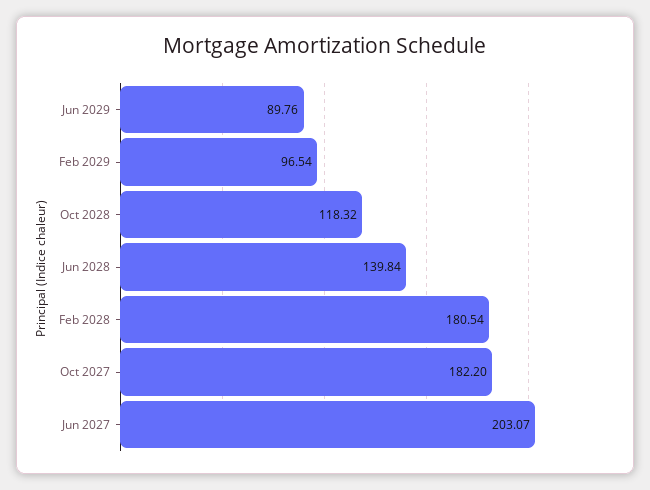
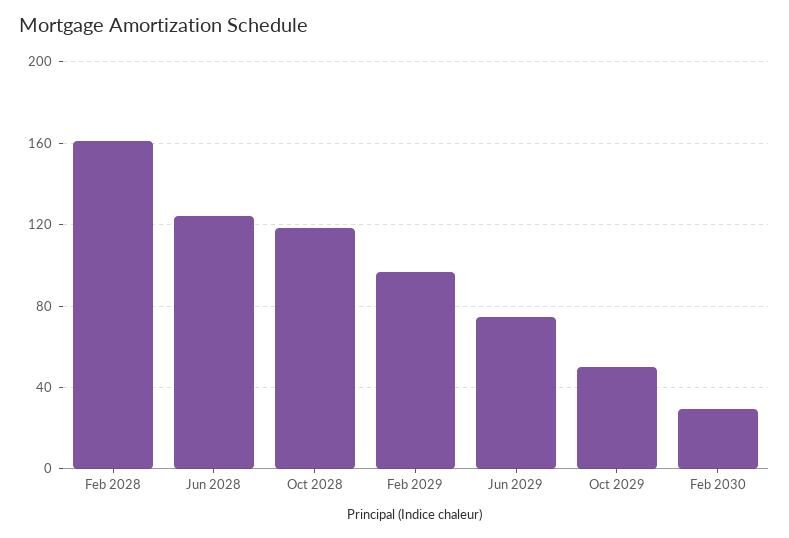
Jun 2029: 89.76 -> 75
Jun 2028: 139.84 -> 125
Feb 2028: 180.54 -> 160
Oct 2027: 182.2 -> none
Jun 2027: 203.07 -> none
Oct 2029: none -> 50
Feb 2030: none -> 30

